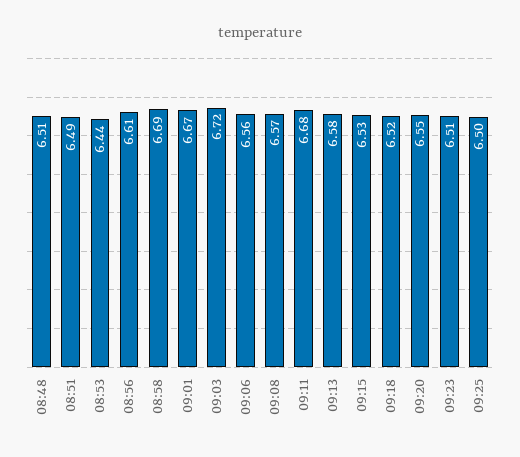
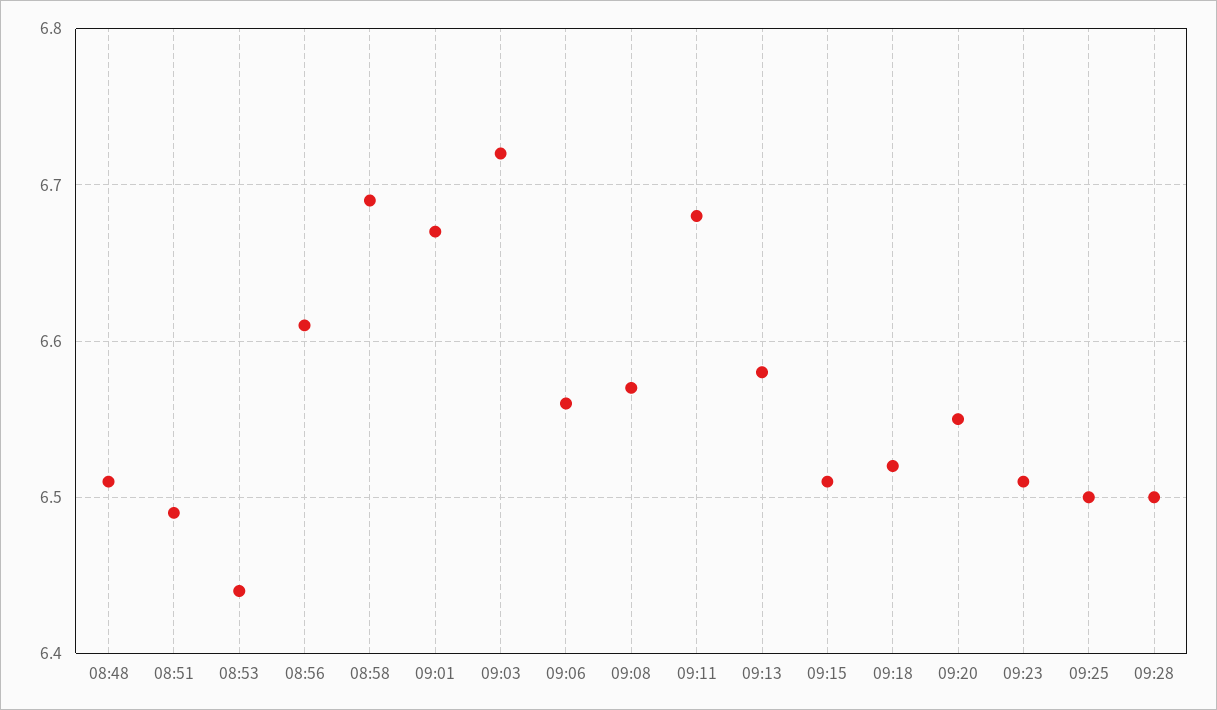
09:15: 6.53 -> 6.51
09:28: none -> 6.5

